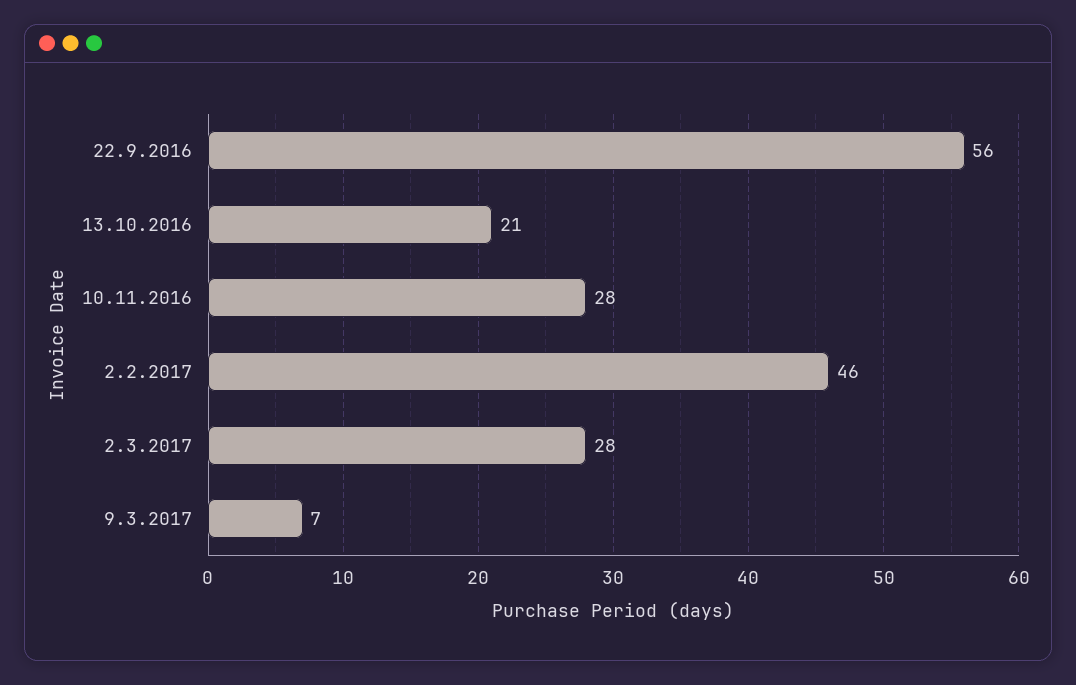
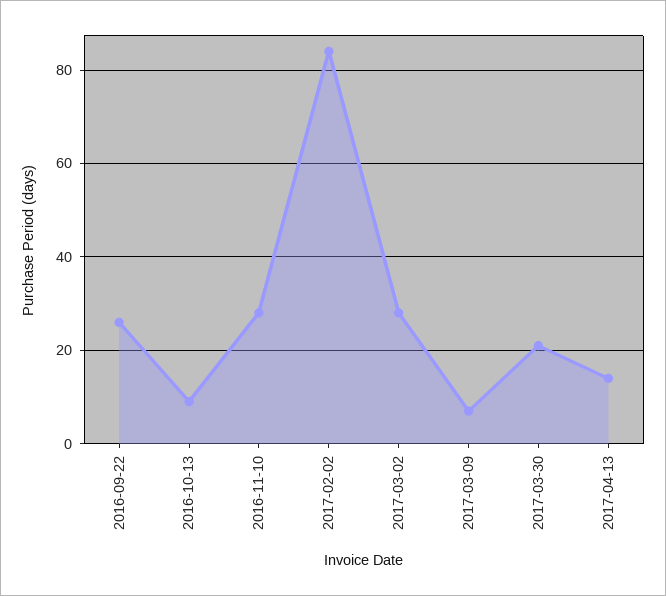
22.9.2016: 56 -> 25
13.10.2016: 21 -> 10
2.2.2017: 46 -> 85
2017-03-30: none -> 20
2017-04-13: none -> 15

